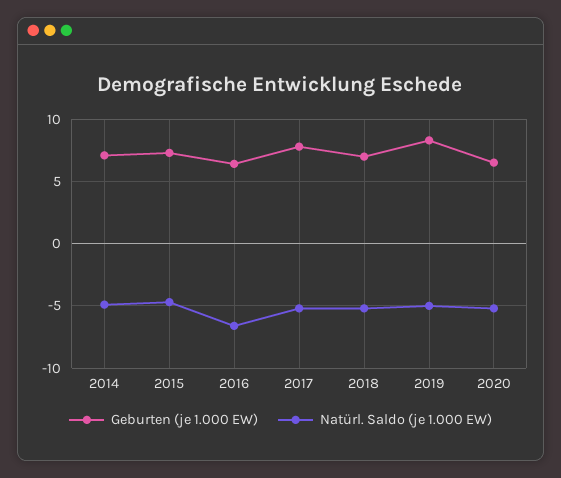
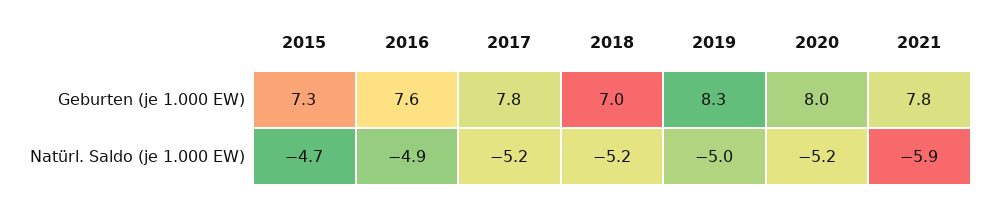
Geburten (je 1.000 EW), 2014: 7 -> none
Natürl. Saldo (je 1.000 EW), 2014: -5 -> none
Geburten (je 1.000 EW), 2016: 6.5 -> 7.6
Natürl. Saldo (je 1.000 EW), 2016: -6.5 -> -4.9
Geburten (je 1.000 EW), 2020: 6.5 -> 8
Geburten (je 1.000 EW), 2021: none -> 7.8
Natürl. Saldo (je 1.000 EW), 2021: none -> -5.9

